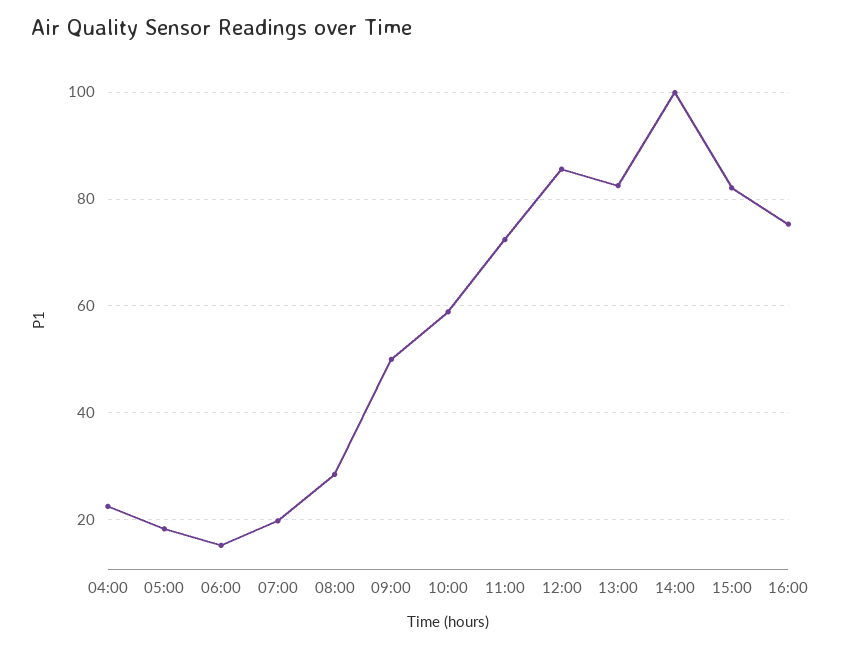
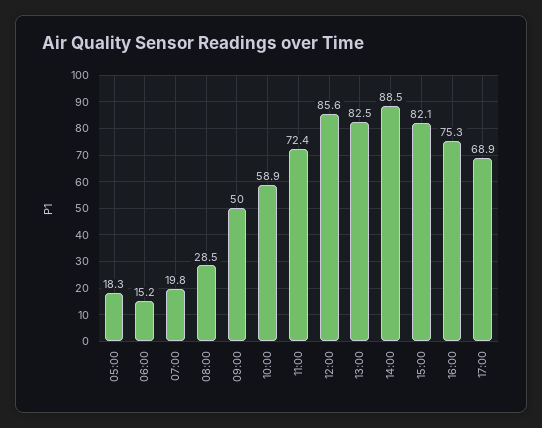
04:00: 22 -> none
14:00: 100 -> 88.5
17:00: none -> 68.9

